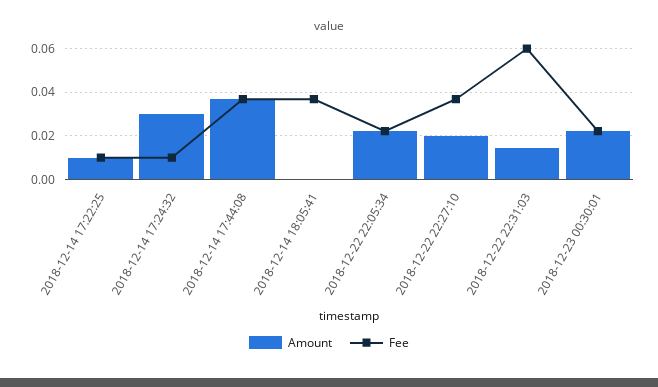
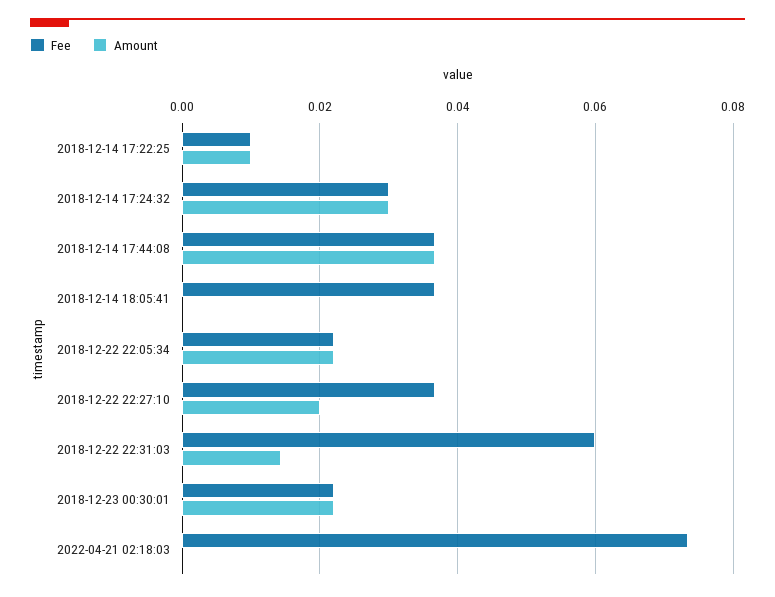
Fee, 2018-12-14 17:24:32: 0.01 -> 0.03
Fee, 2022-04-21 02:18:03: none -> 0.074
Amount, 2022-04-21 02:18:03: none -> 0

